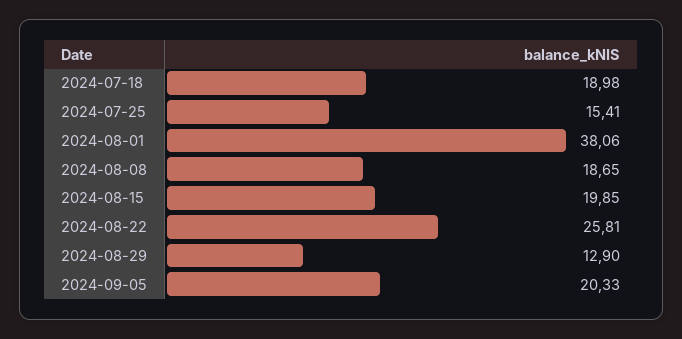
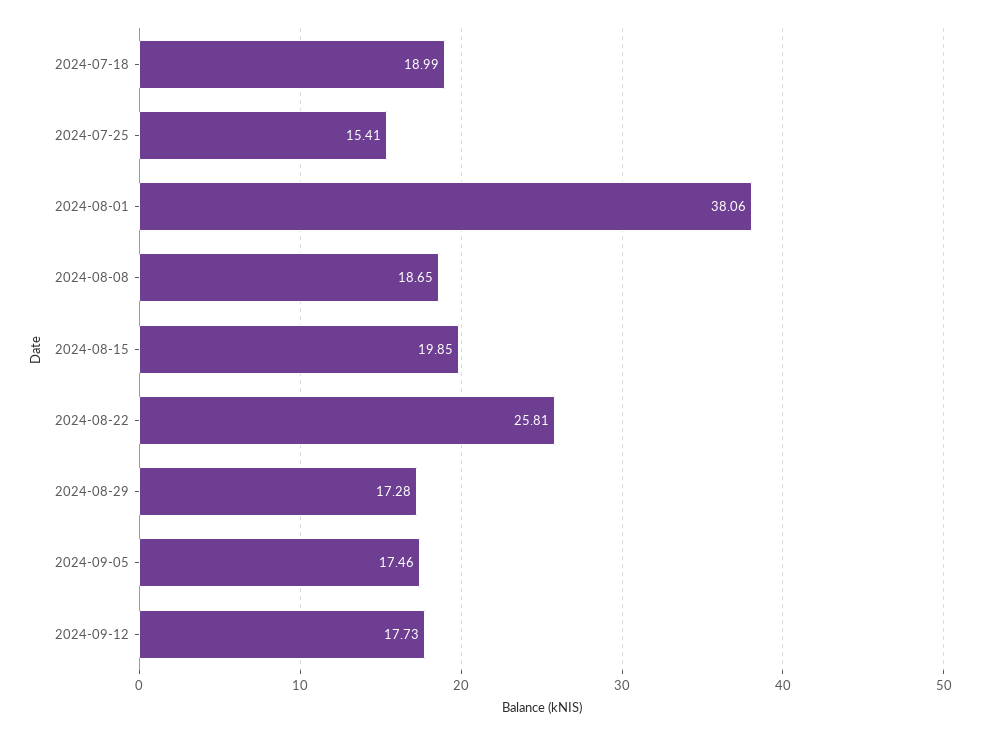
2024-07-18: 18.98 -> 18.99
2024-08-29: 12.9 -> 17.28
2024-09-05: 20.33 -> 17.46
2024-09-12: none -> 17.73

